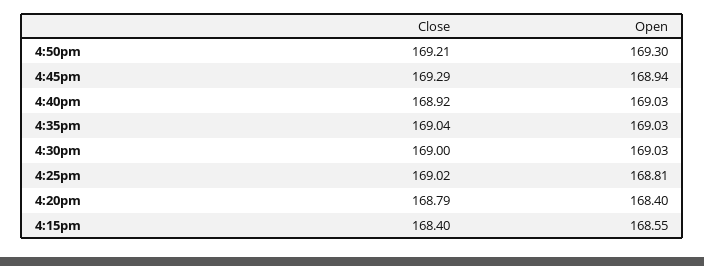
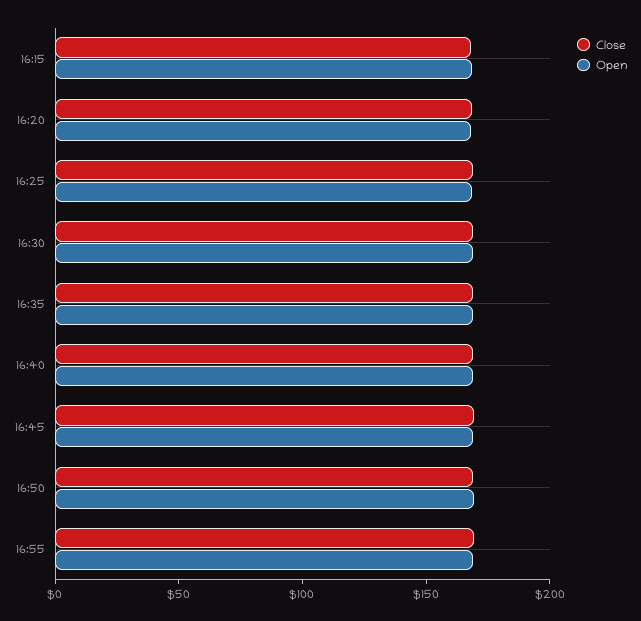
Close, 16:55: none -> 170
Open, 16:55: none -> 170

